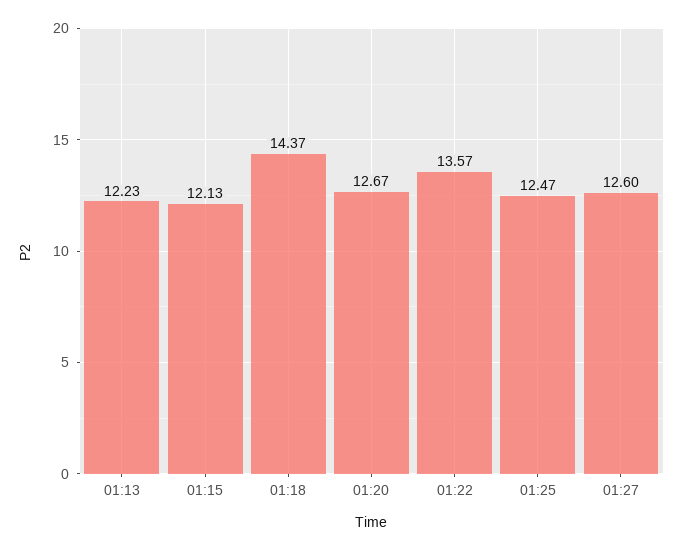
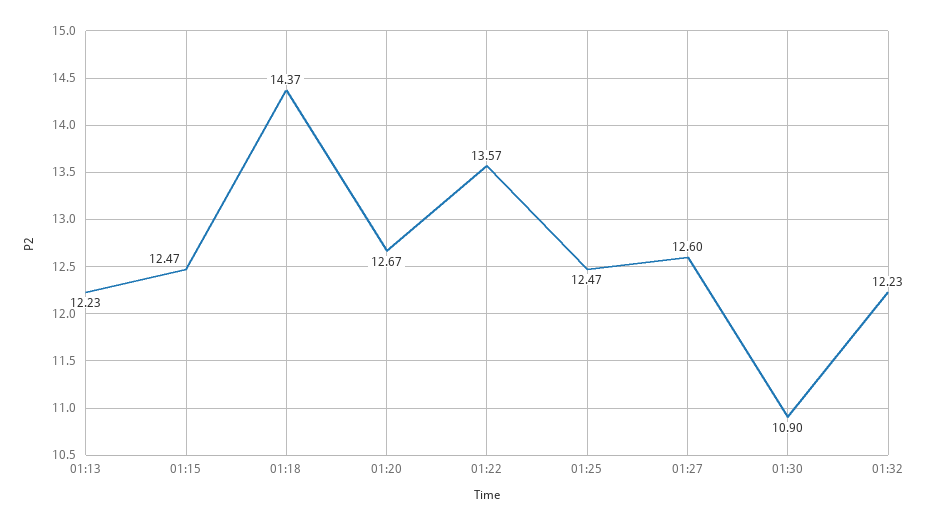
01:15: 12.13 -> 12.47
01:30: none -> 10.9
01:32: none -> 12.23

